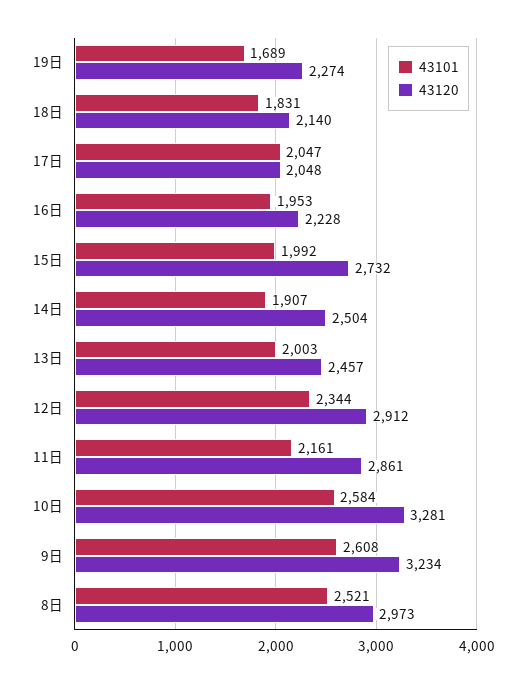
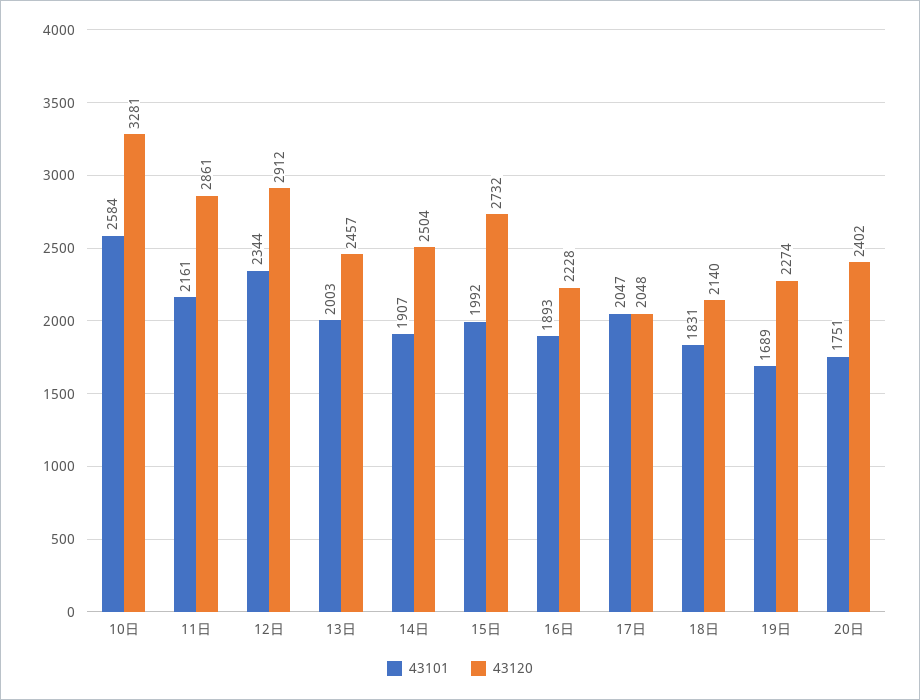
43101, 16日: 1953 -> 1893
43101, 9日: 2608 -> none
43120, 9日: 3234 -> none
43101, 8日: 2521 -> none
43120, 8日: 2973 -> none
43101, 20日: none -> 1751
43120, 20日: none -> 2402

